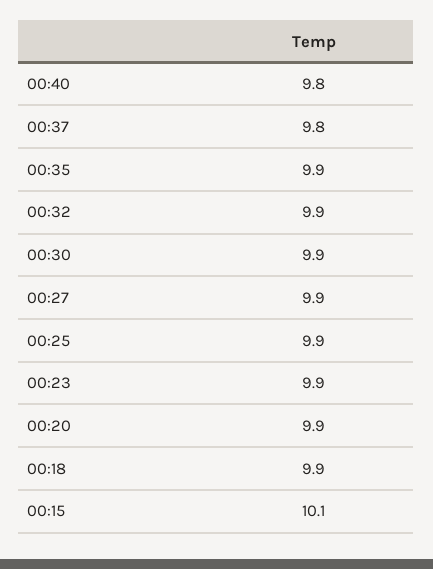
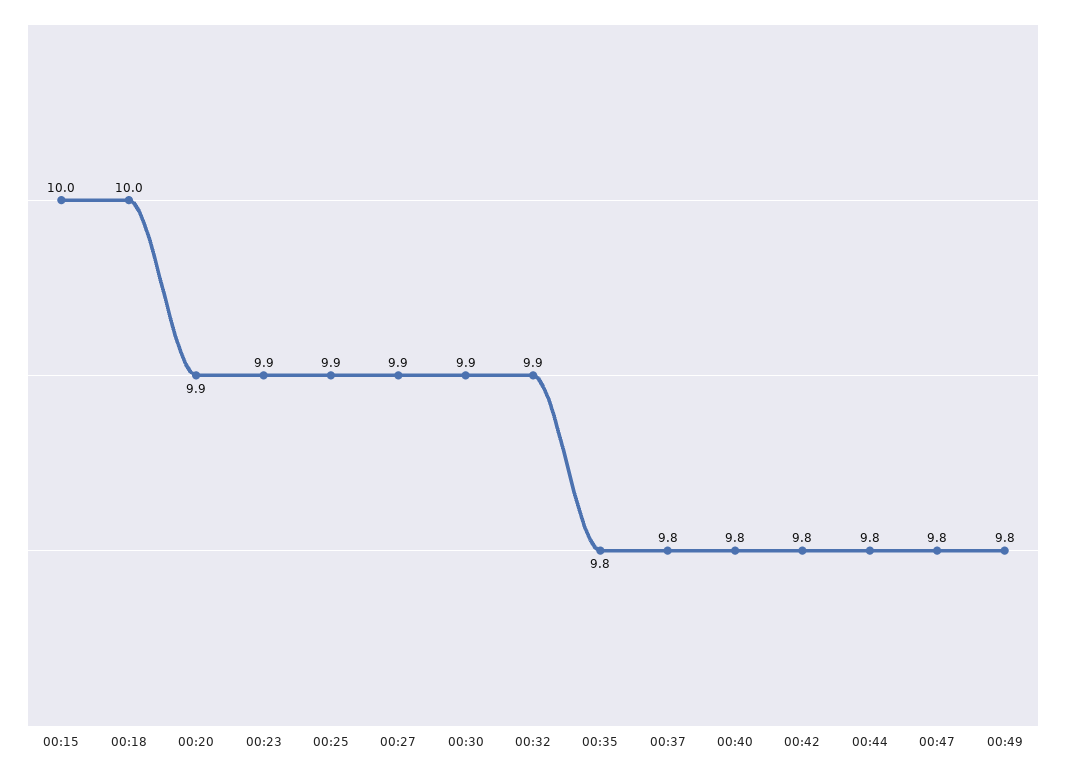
00:35: 9.9 -> 9.8
00:18: 9.9 -> 10
00:15: 10.1 -> 10
00:42: none -> 9.8
00:44: none -> 9.8
00:47: none -> 9.8
00:49: none -> 9.8

